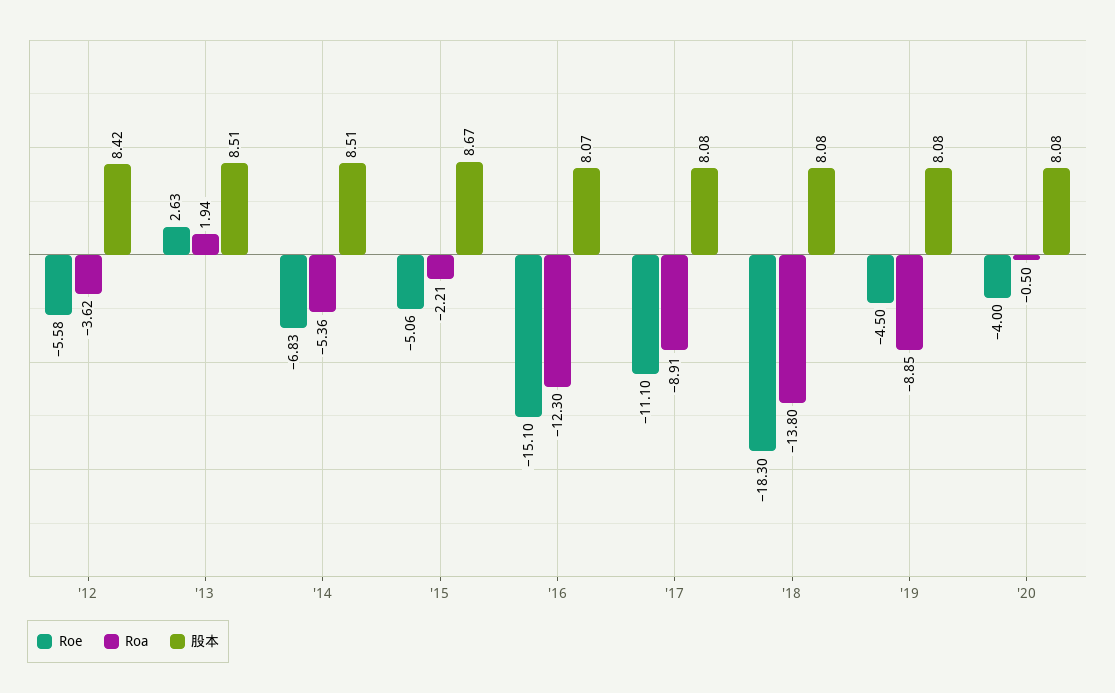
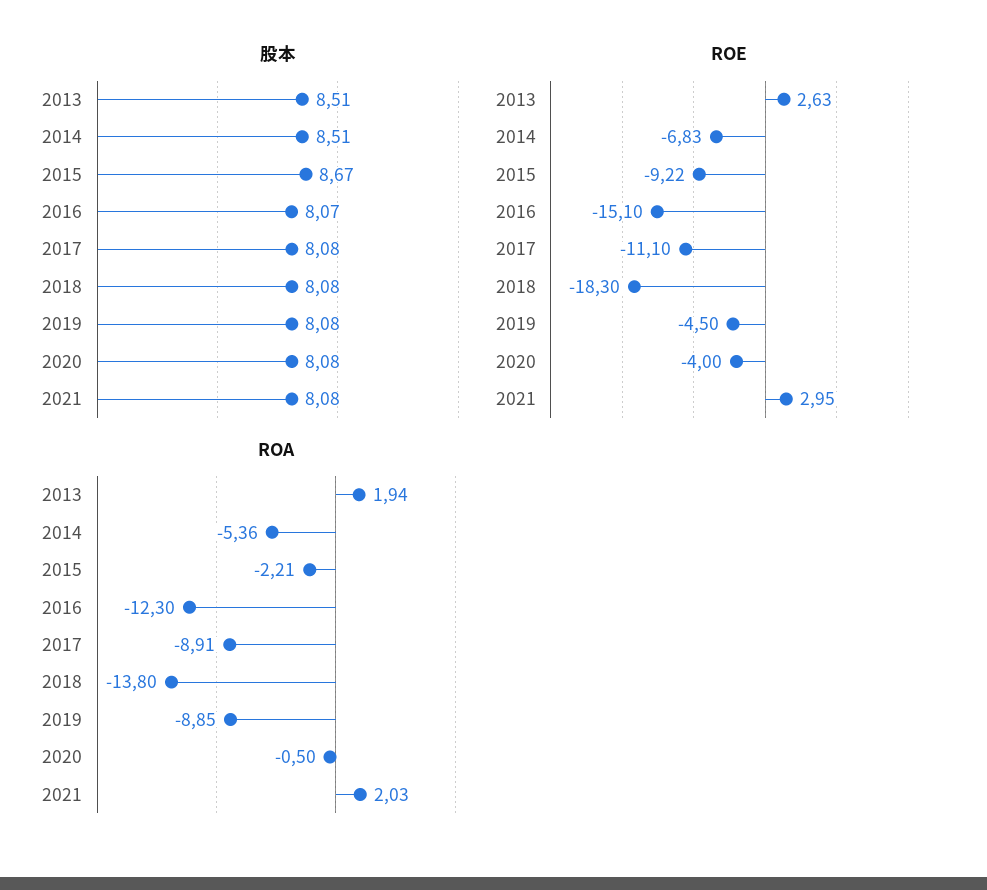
Roe, '12: -5.58 -> none
Roa, '12: -3.62 -> none
股本, '12: 8.42 -> none
Roe, '15: -5.06 -> -9.22
股本, 2021: none -> 8.08
Roe, 2021: none -> 2.95
Roa, 2021: none -> 2.03

